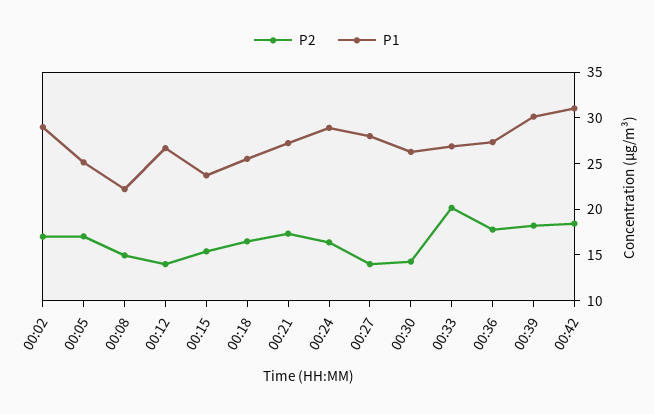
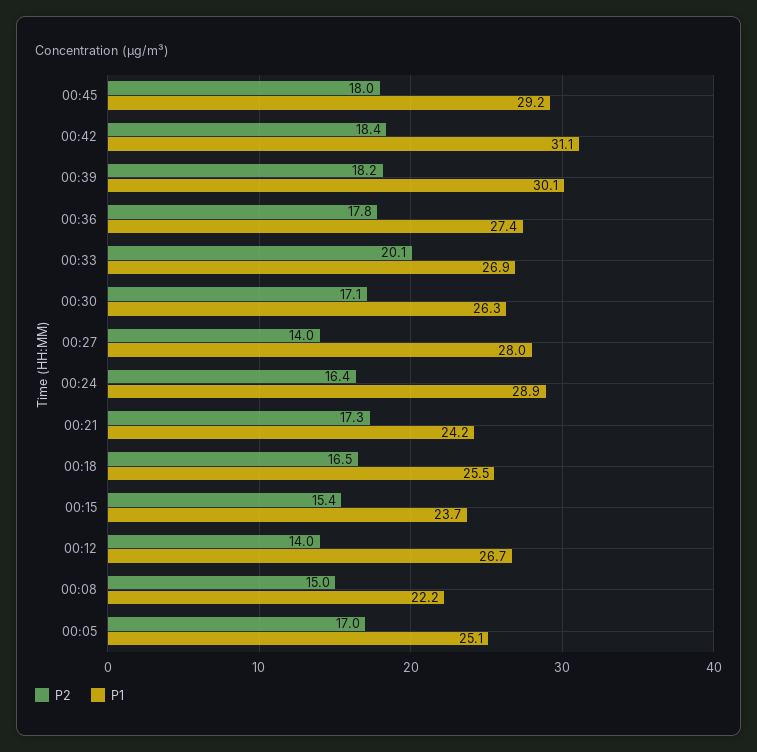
P2, 00:02: 17 -> none
P1, 00:02: 29 -> none
P1, 00:21: 27 -> 24.2
P2, 00:30: 14 -> 17.1
P2, 00:45: none -> 18
P1, 00:45: none -> 29.2

